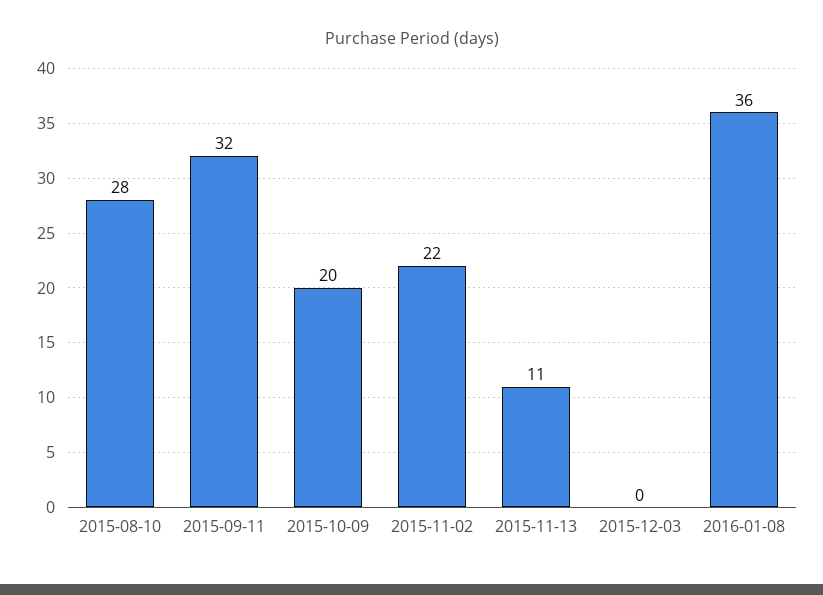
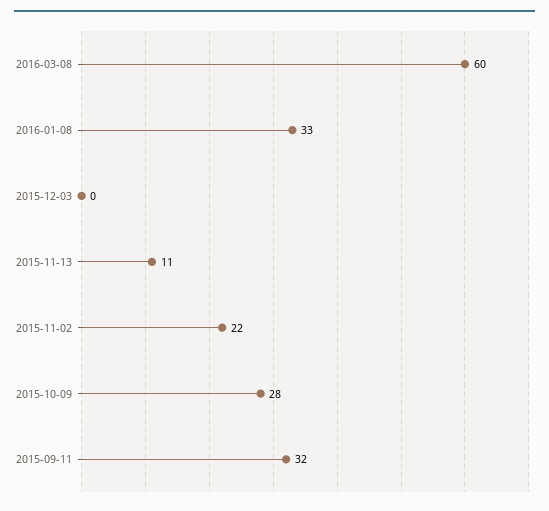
2015-08-10: 28 -> none
2015-10-09: 20 -> 28
2016-01-08: 36 -> 33
2016-03-08: none -> 60

